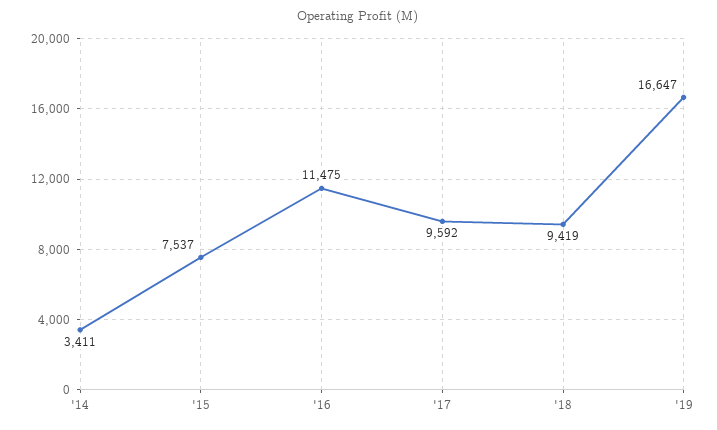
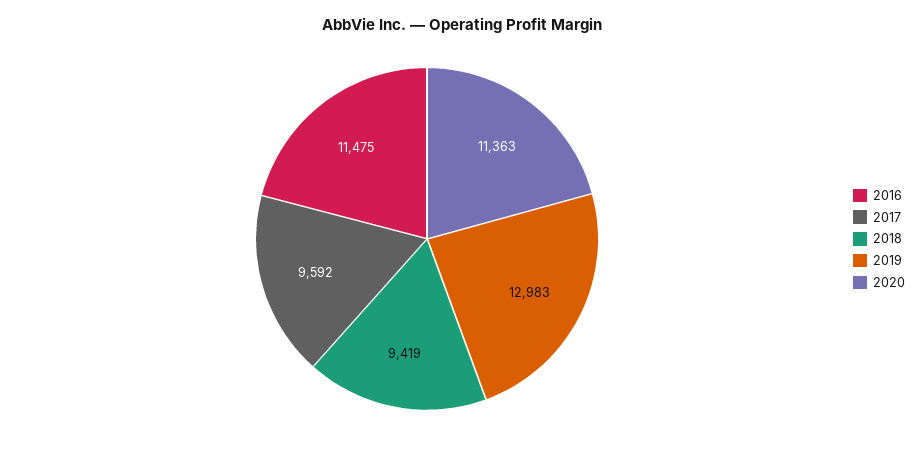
'14: 3411 -> none
'15: 7537 -> none
'19: 16647 -> 12983
2020: none -> 11363

